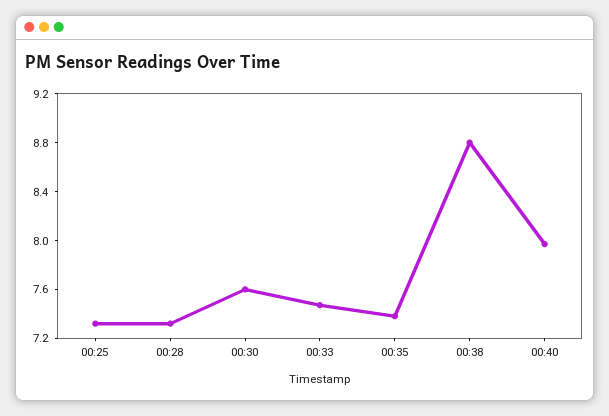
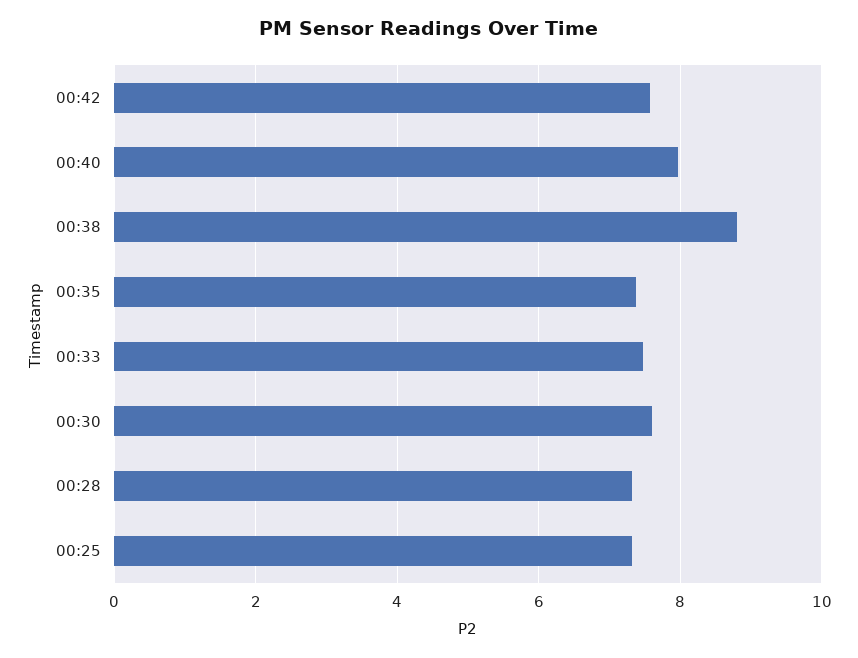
00:42: none -> 7.6

